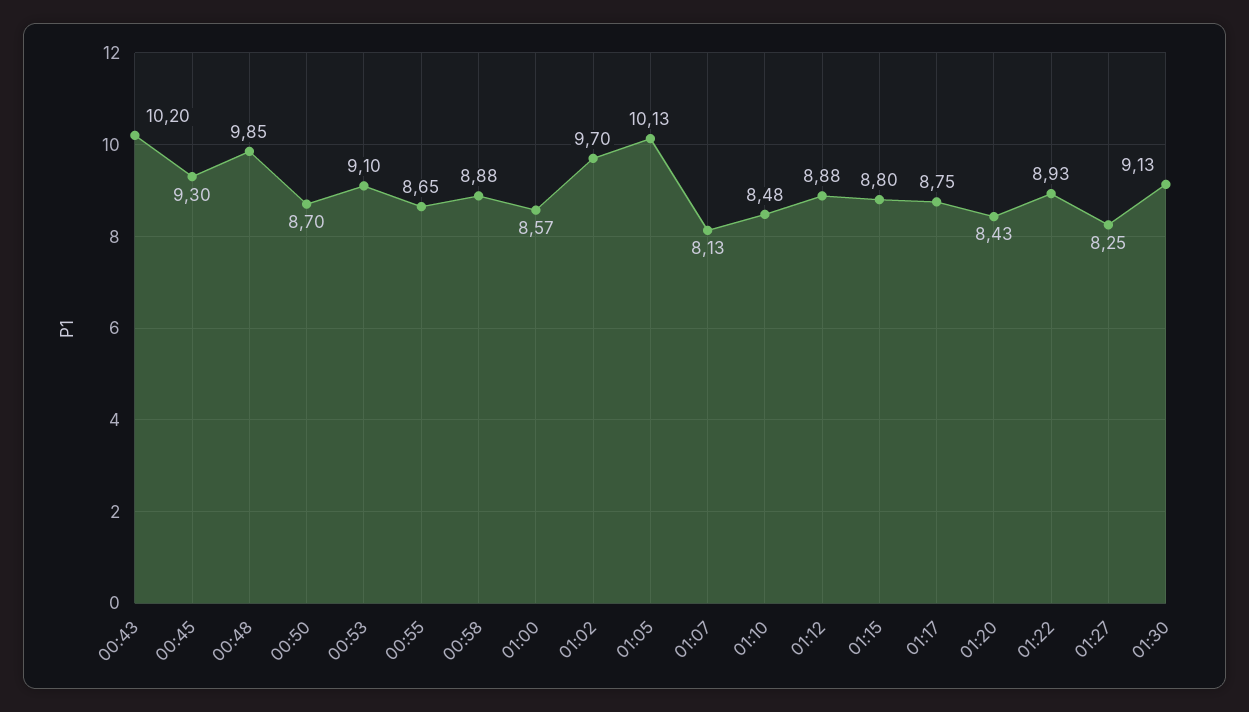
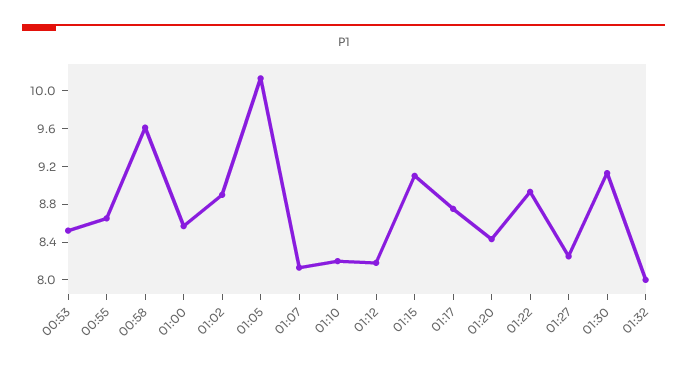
00:43: 10.2 -> none
00:45: 9.3 -> none
00:48: 9.85 -> none
00:50: 8.7 -> none
00:53: 9.1 -> 8.5
00:58: 8.88 -> 9.6
01:02: 9.7 -> 8.9
01:10: 8.48 -> 8.2
01:12: 8.88 -> 8.2
01:15: 8.8 -> 9.1
01:32: none -> 8

